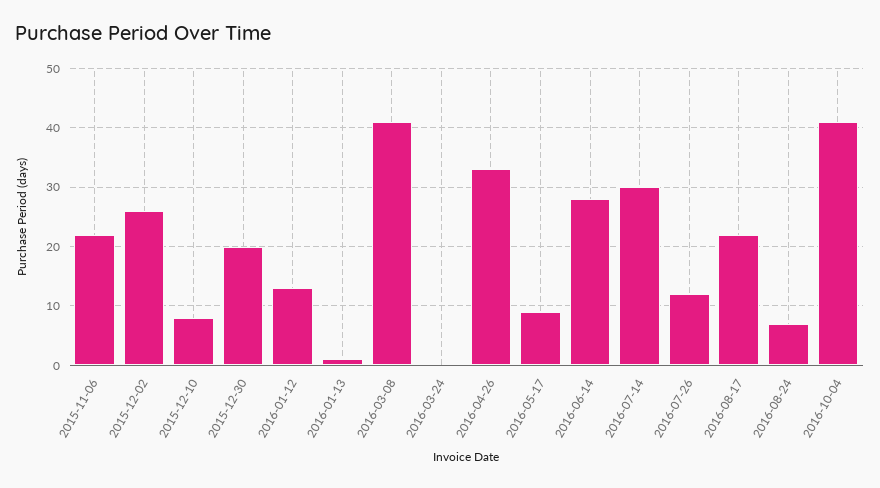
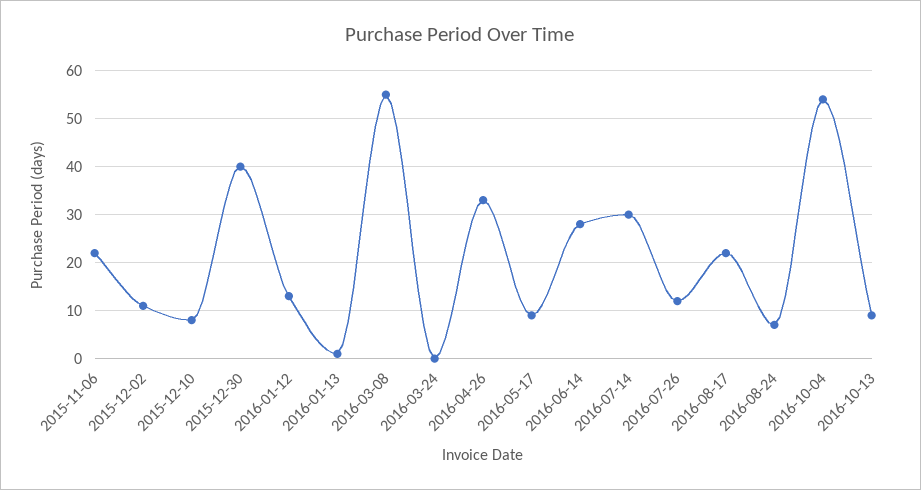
2015-12-02: 25 -> 10
2015-12-30: 20 -> 40
2016-03-08: 40 -> 55
2016-10-04: 40 -> 55
2016-10-13: none -> 10

